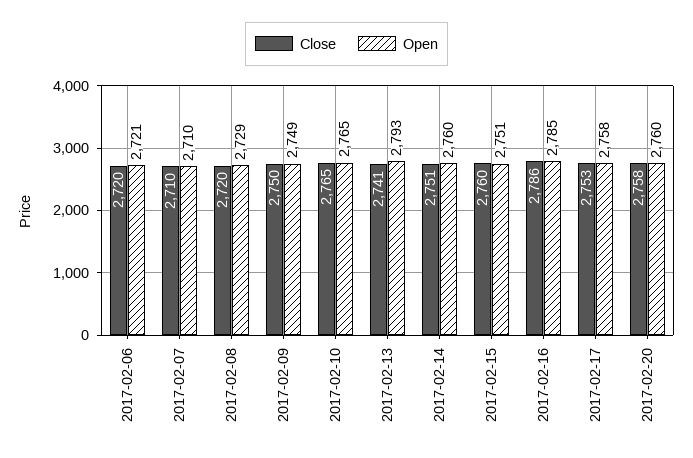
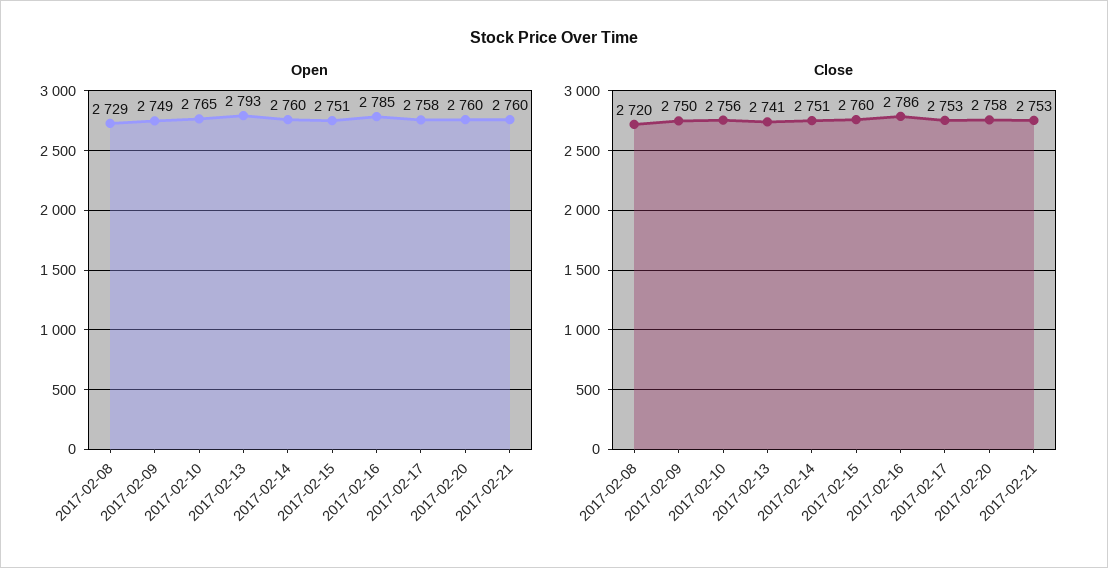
Close, 2017-02-06: 2720 -> none
Open, 2017-02-06: 2721 -> none
Close, 2017-02-07: 2710 -> none
Open, 2017-02-07: 2710 -> none
Close, 2017-02-10: 2765 -> 2756
Open, 2017-02-21: none -> 2760
Close, 2017-02-21: none -> 2753

